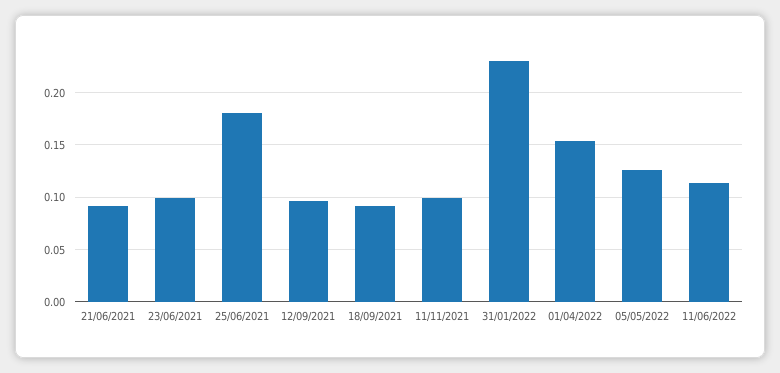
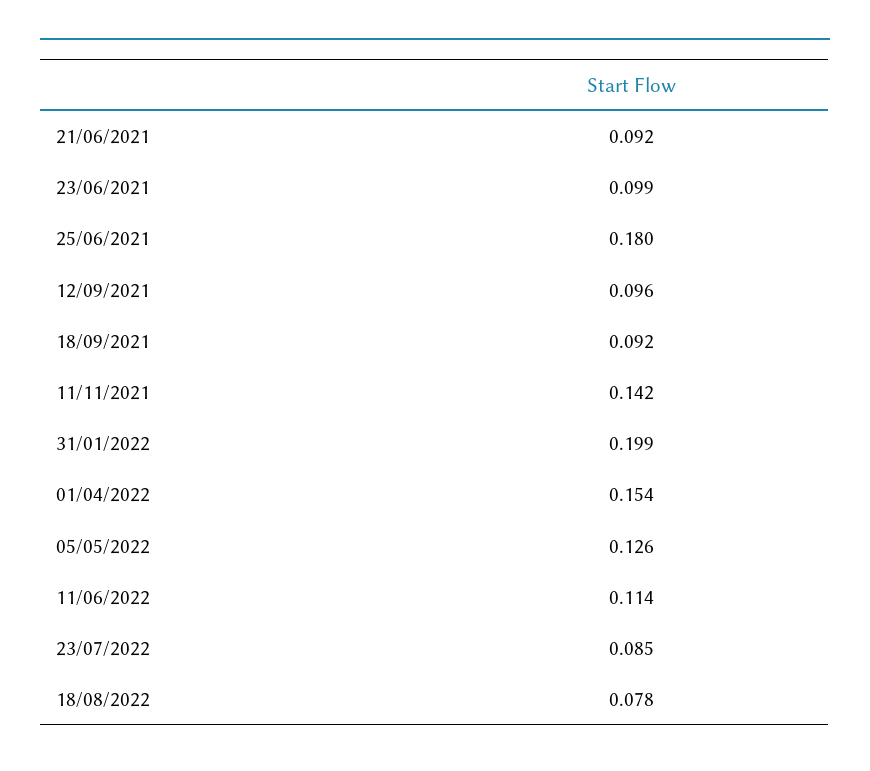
11/11/2021: 0.1 -> 0.142
31/01/2022: 0.23 -> 0.199
23/07/2022: none -> 0.085
18/08/2022: none -> 0.078

